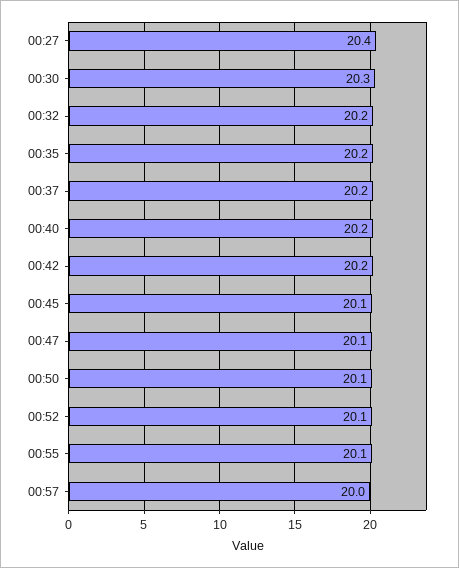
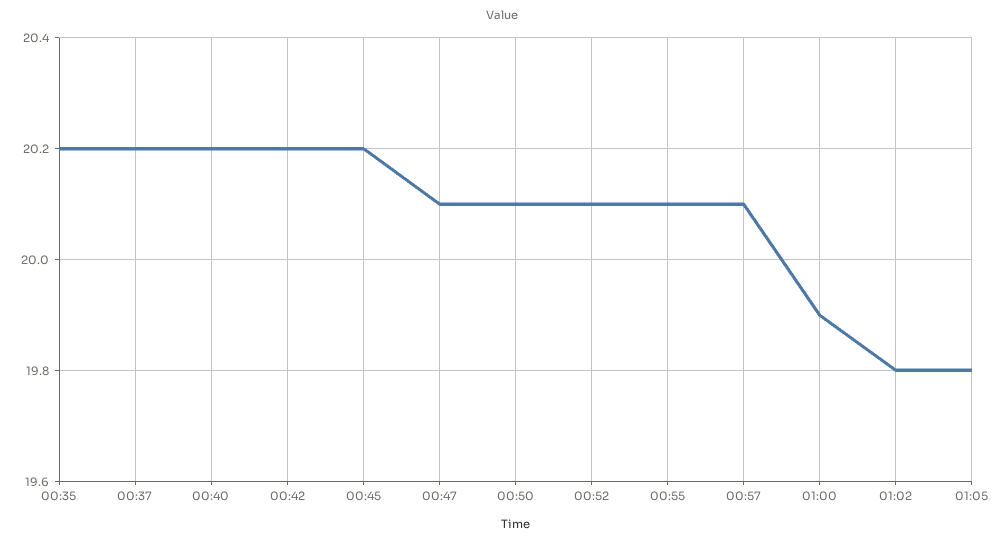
00:27: 20.4 -> none
00:30: 20.3 -> none
00:32: 20.2 -> none
00:45: 20.1 -> 20.2
00:57: 20 -> 20.1
01:00: none -> 19.9
01:02: none -> 19.8
01:05: none -> 19.8

